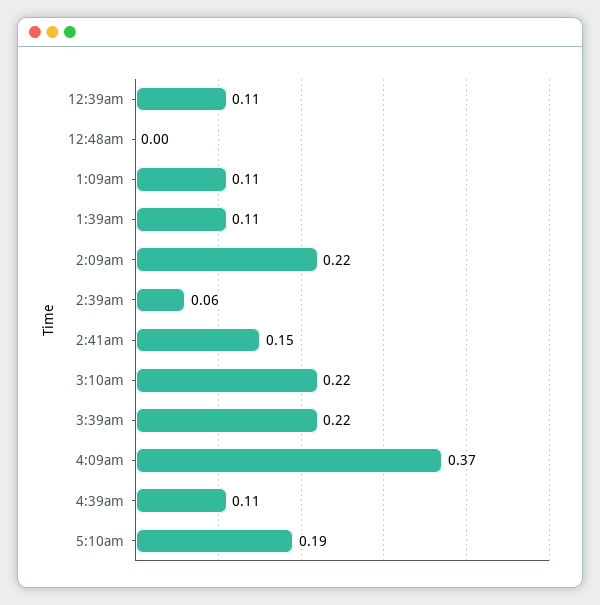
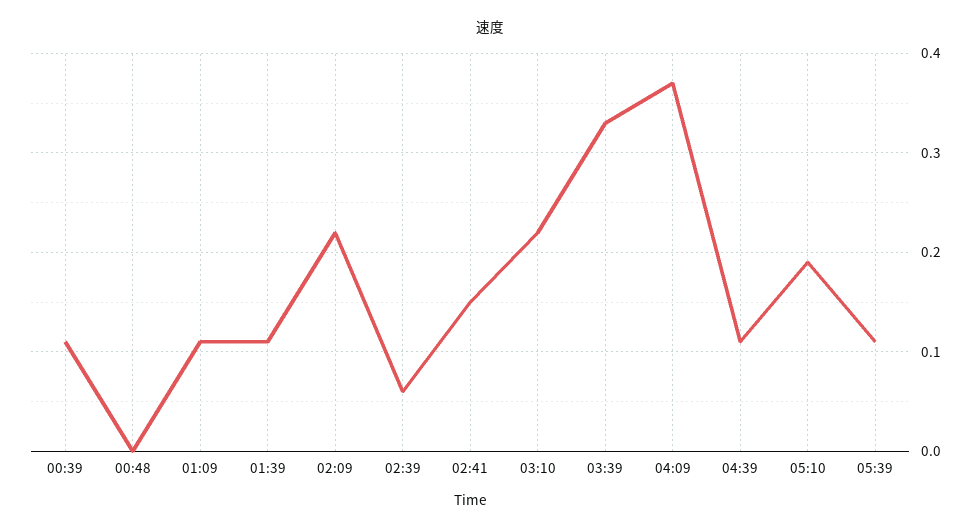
3:39am: 0.22 -> 0.33
05:39: none -> 0.11

